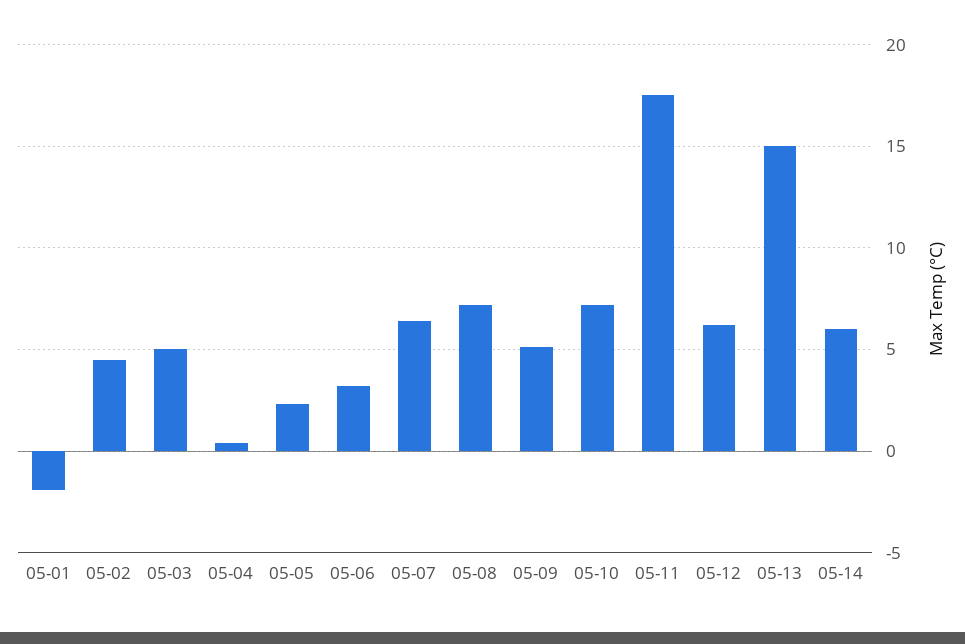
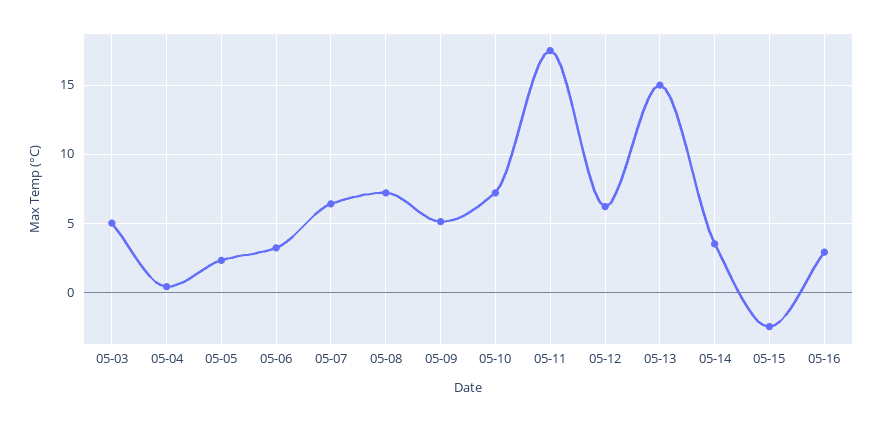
05-01: -2 -> none
05-02: 4.5 -> none
05-14: 6 -> 3.5
05-15: none -> -2.5
05-16: none -> 3

